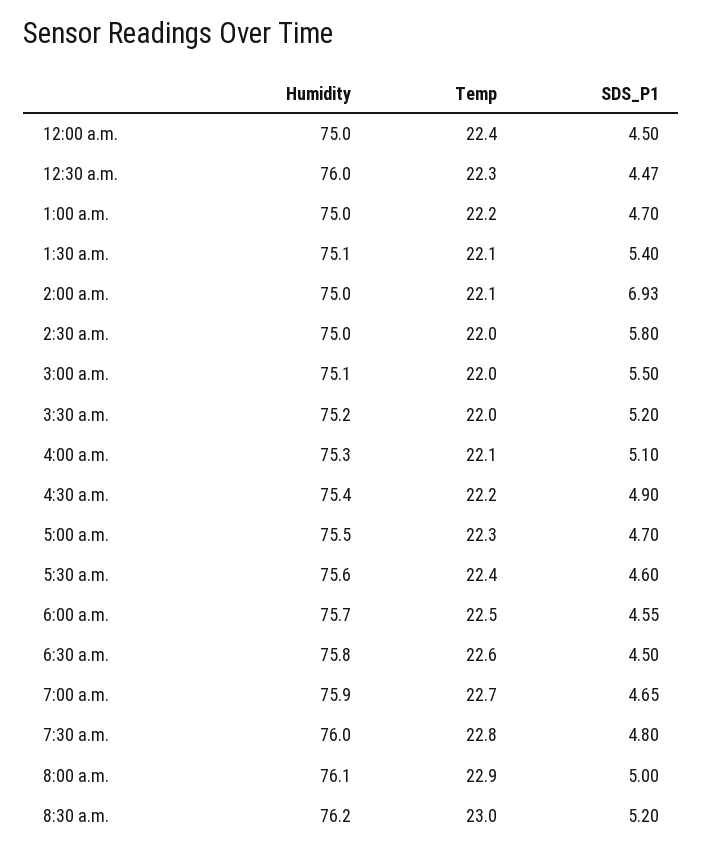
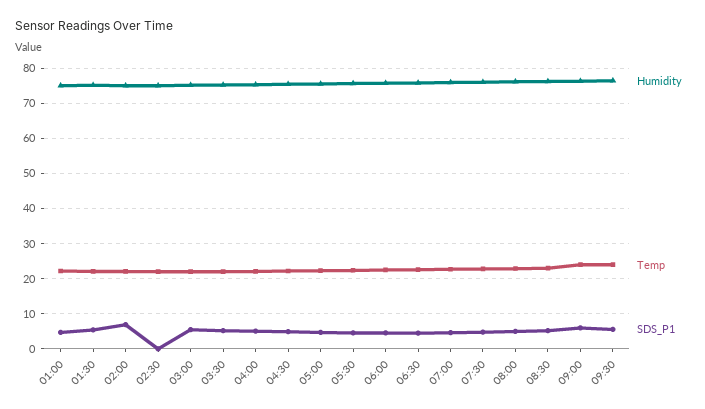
Humidity, 12:00 a.m.: 75 -> none
Temp, 12:00 a.m.: 22.4 -> none
SDS_P1, 12:00 a.m.: 4.5 -> none
Humidity, 12:30 a.m.: 76 -> none
Temp, 12:30 a.m.: 22.3 -> none
SDS_P1, 12:30 a.m.: 4.47 -> none
SDS_P1, 2:30 a.m.: 5.8 -> 0
Humidity, 09:00: none -> 76
Temp, 09:00: none -> 24
SDS_P1, 09:00: none -> 6
Humidity, 09:30: none -> 76
Temp, 09:30: none -> 24
SDS_P1, 09:30: none -> 6

